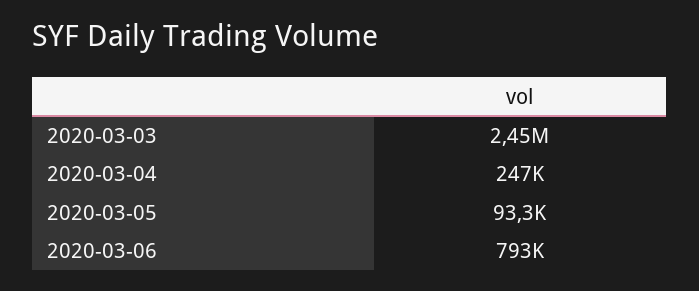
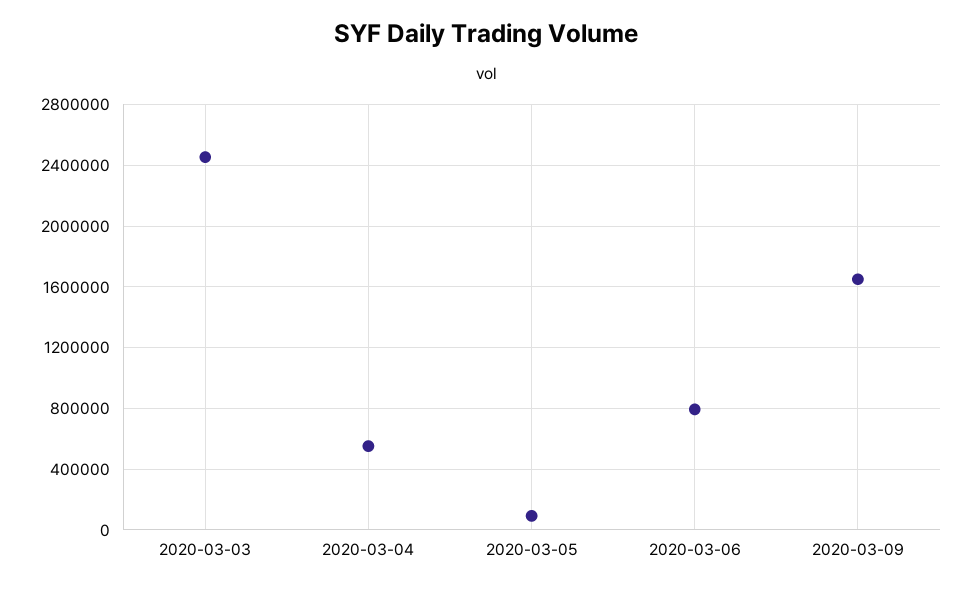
2020-03-04: 247000 -> 550000
2020-03-09: none -> 1650000

